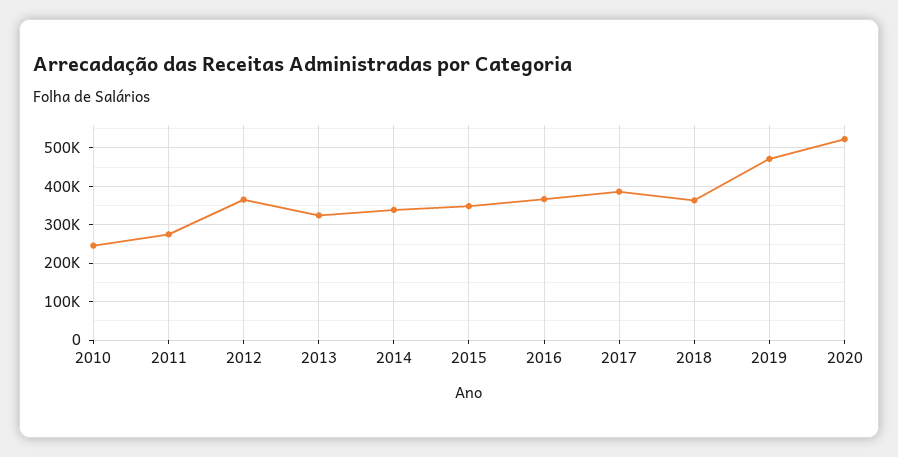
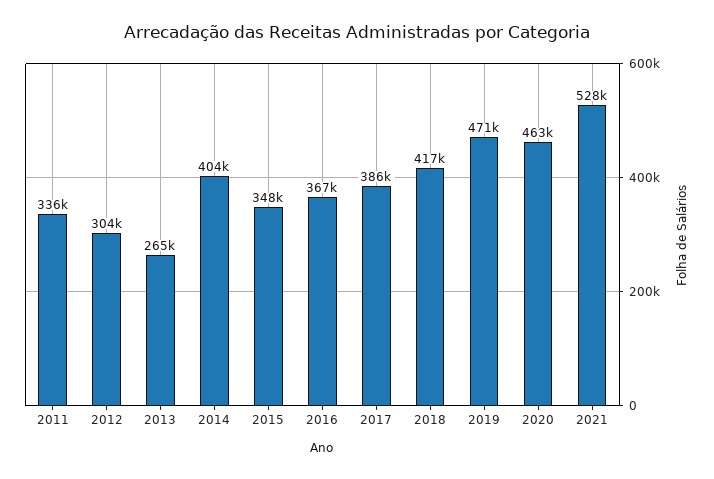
2010: 240000 -> none
2011: 280000 -> 336000
2012: 360000 -> 304000
2013: 320000 -> 265000
2014: 340000 -> 404000
2018: 360000 -> 417000
2020: 520000 -> 463000
2021: none -> 528000

